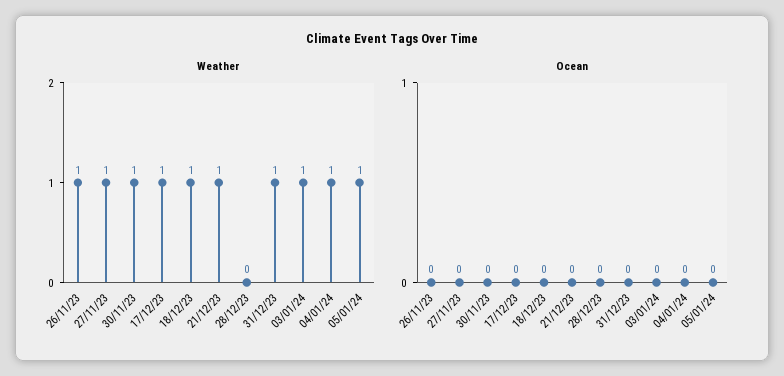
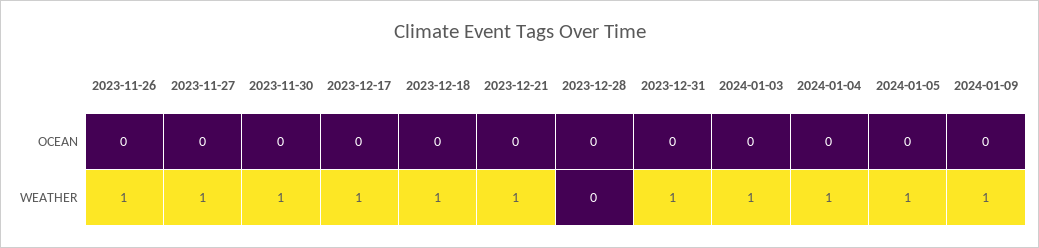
Ocean, 2024-01-09: none -> 0
Weather, 2024-01-09: none -> 1

